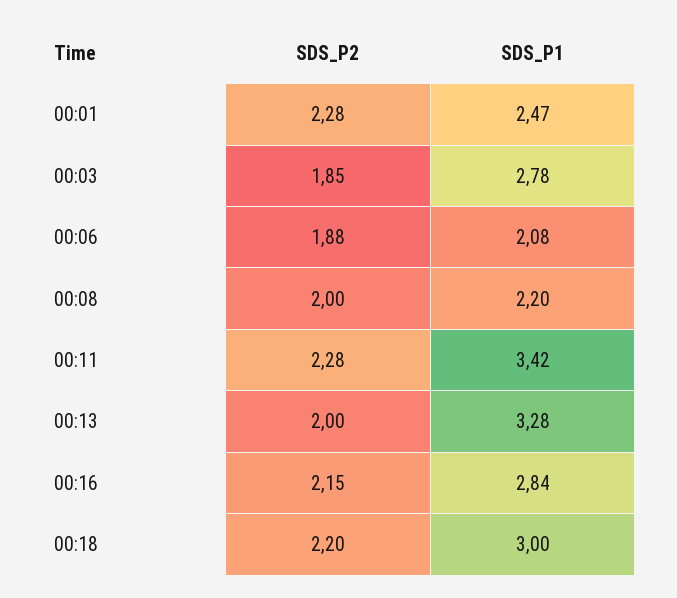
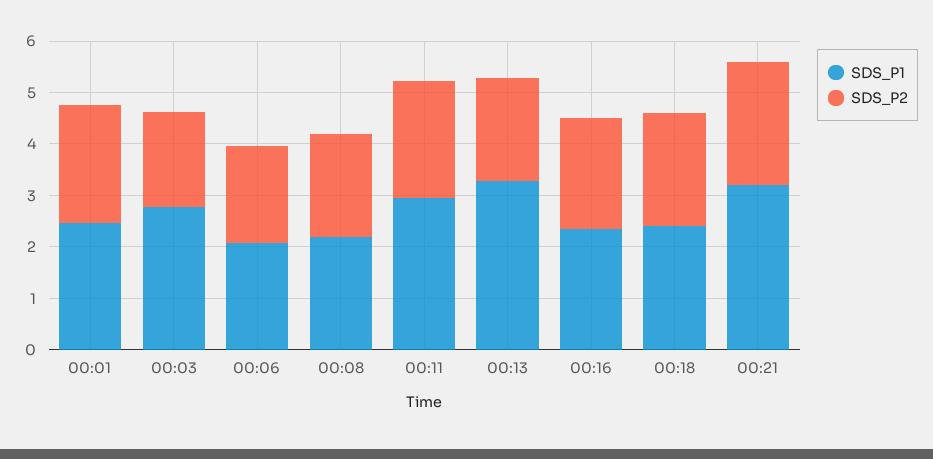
SDS_P1, 00:11: 3.42 -> 3
SDS_P1, 00:16: 2.84 -> 2.4
SDS_P1, 00:18: 3 -> 2.4
SDS_P1, 00:21: none -> 3.2
SDS_P2, 00:21: none -> 2.4

